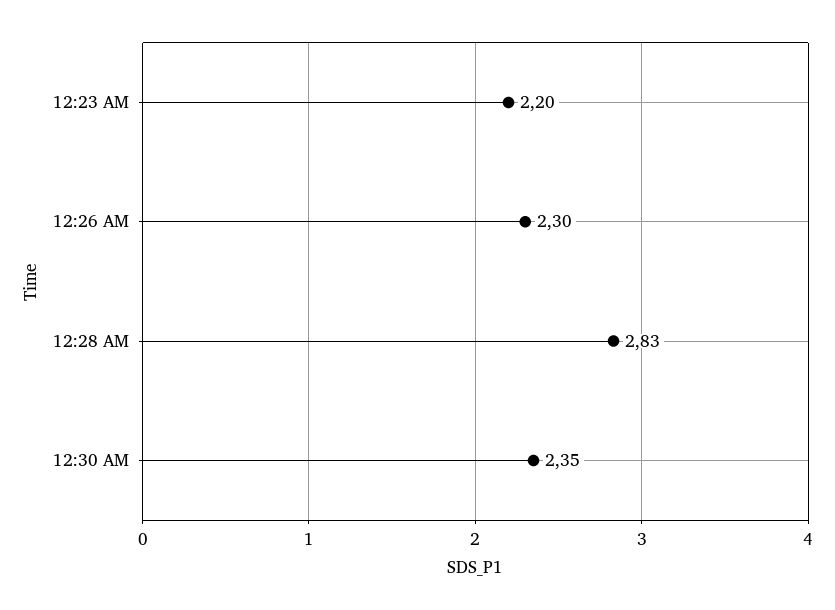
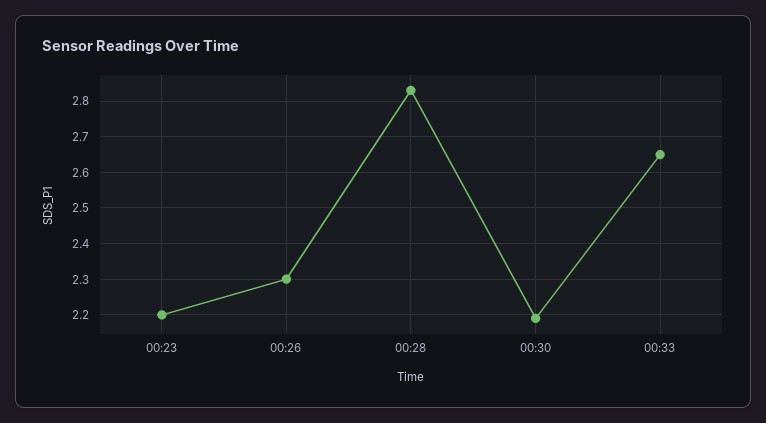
12:30 AM: 2.35 -> 2.2
00:33: none -> 2.65

